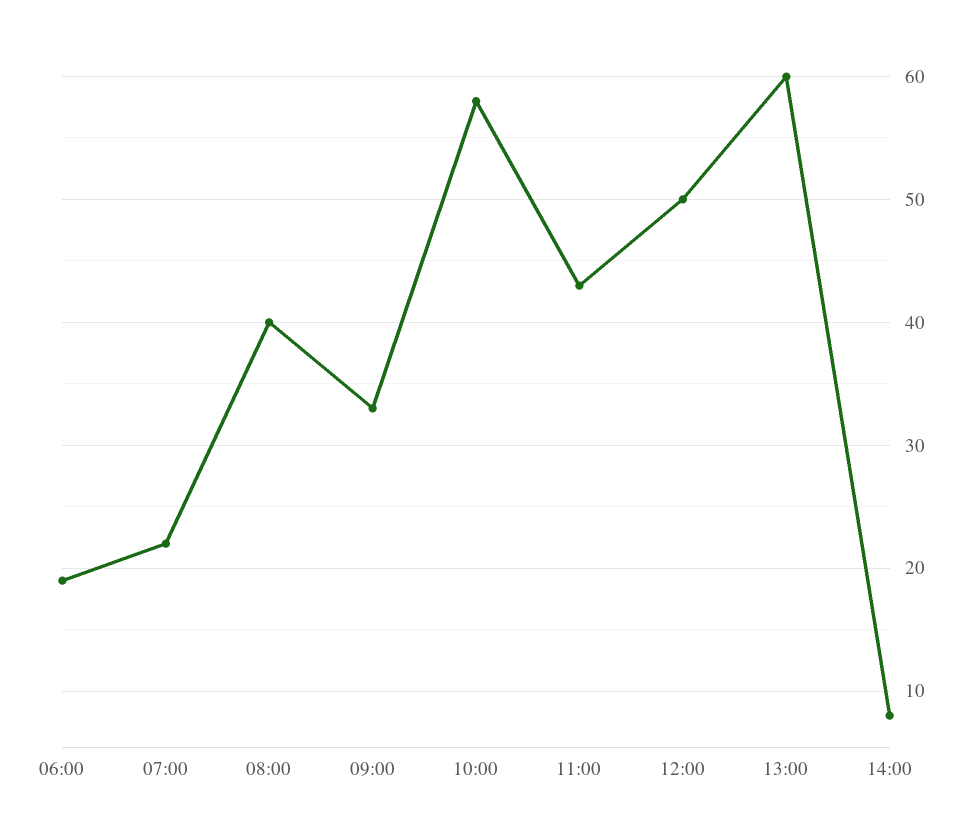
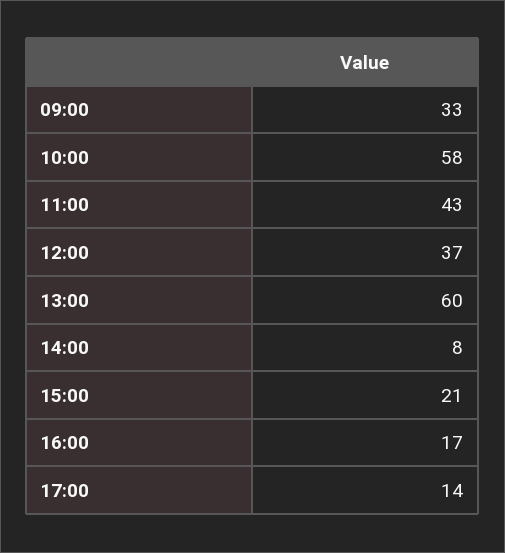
06:00: 19 -> none
07:00: 22 -> none
08:00: 40 -> none
12:00: 50 -> 37
15:00: none -> 21
16:00: none -> 17
17:00: none -> 14

